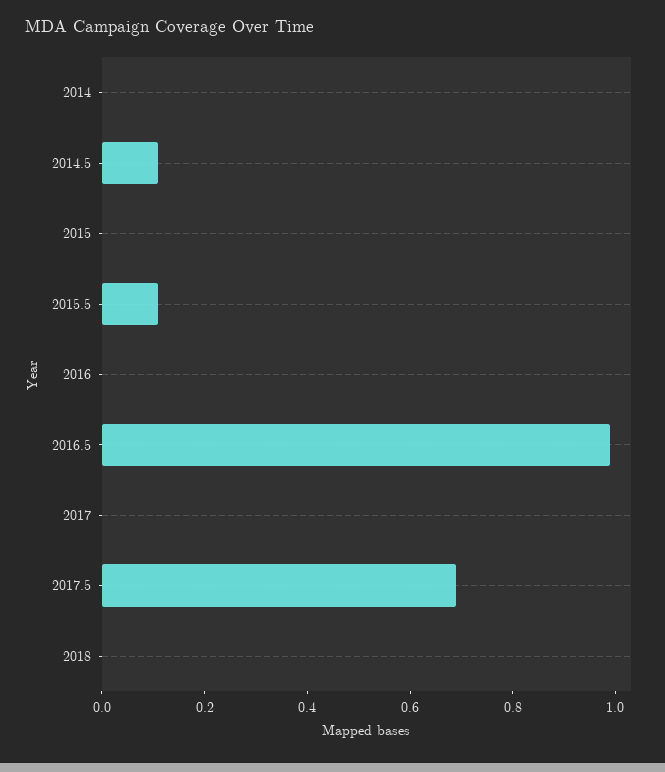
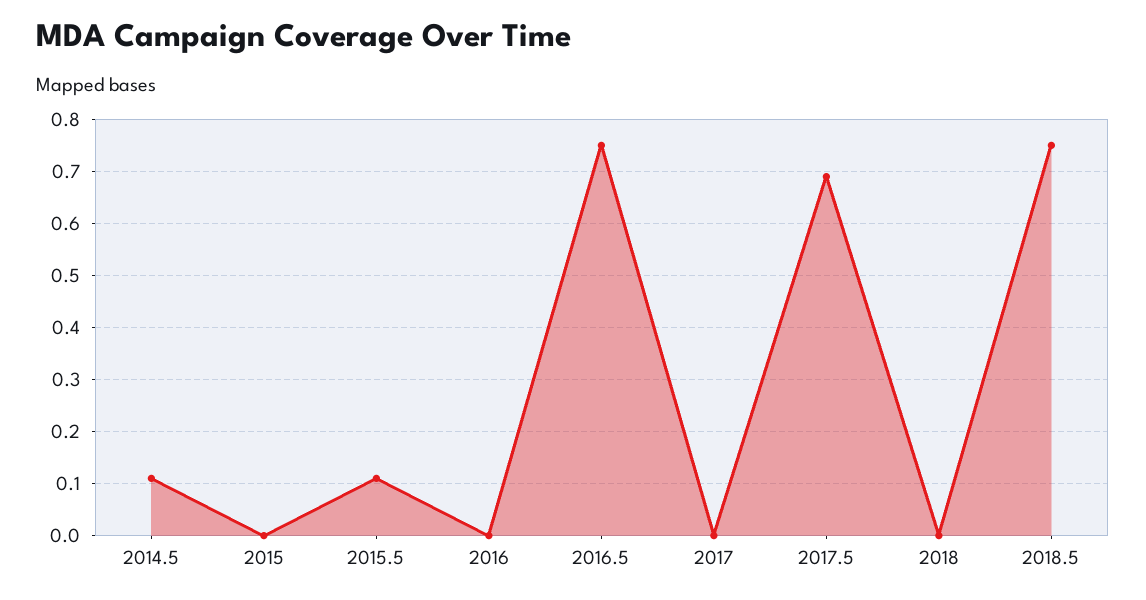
2014: 0 -> none
2016.5: 1 -> 0.75
2018.5: none -> 0.75

